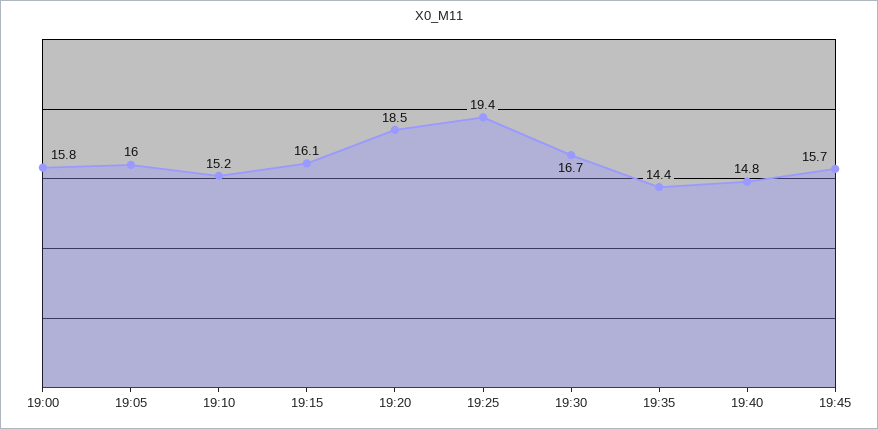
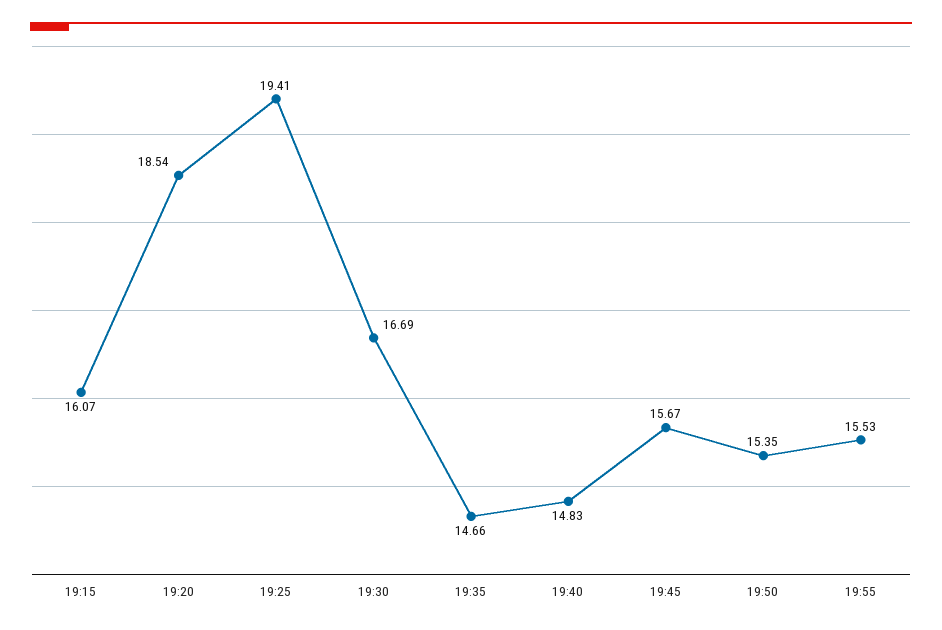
19:00: 15.8 -> none
19:05: 16 -> none
19:10: 15.2 -> none
19:35: 14.4 -> 14.66
19:50: none -> 15.35
19:55: none -> 15.53

